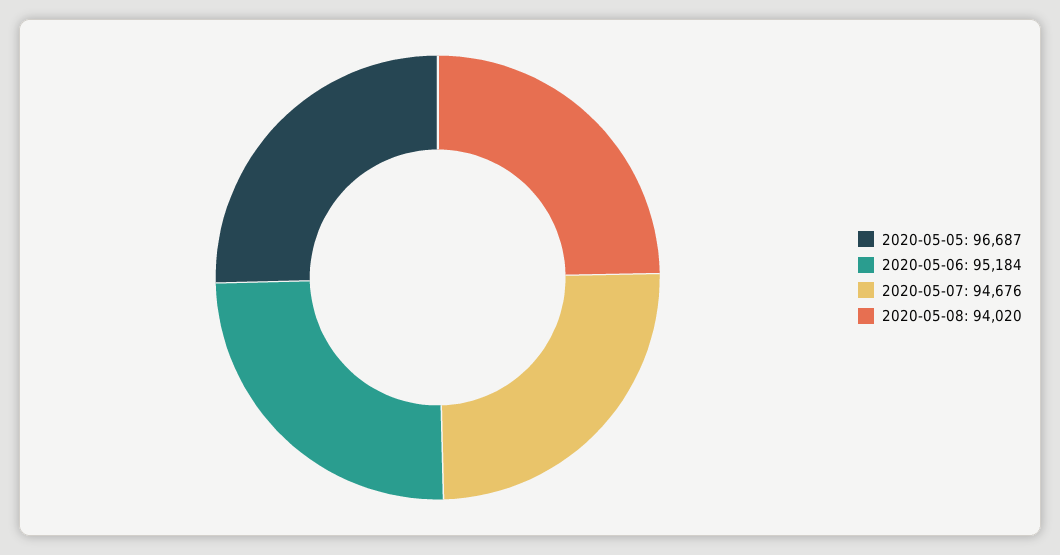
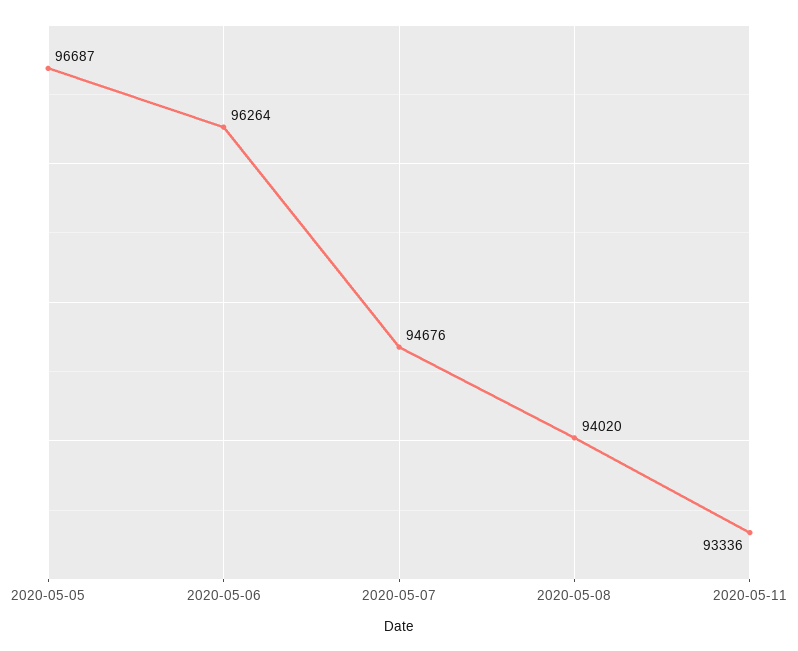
2020-05-06: 95184 -> 96264
2020-05-11: none -> 93336

